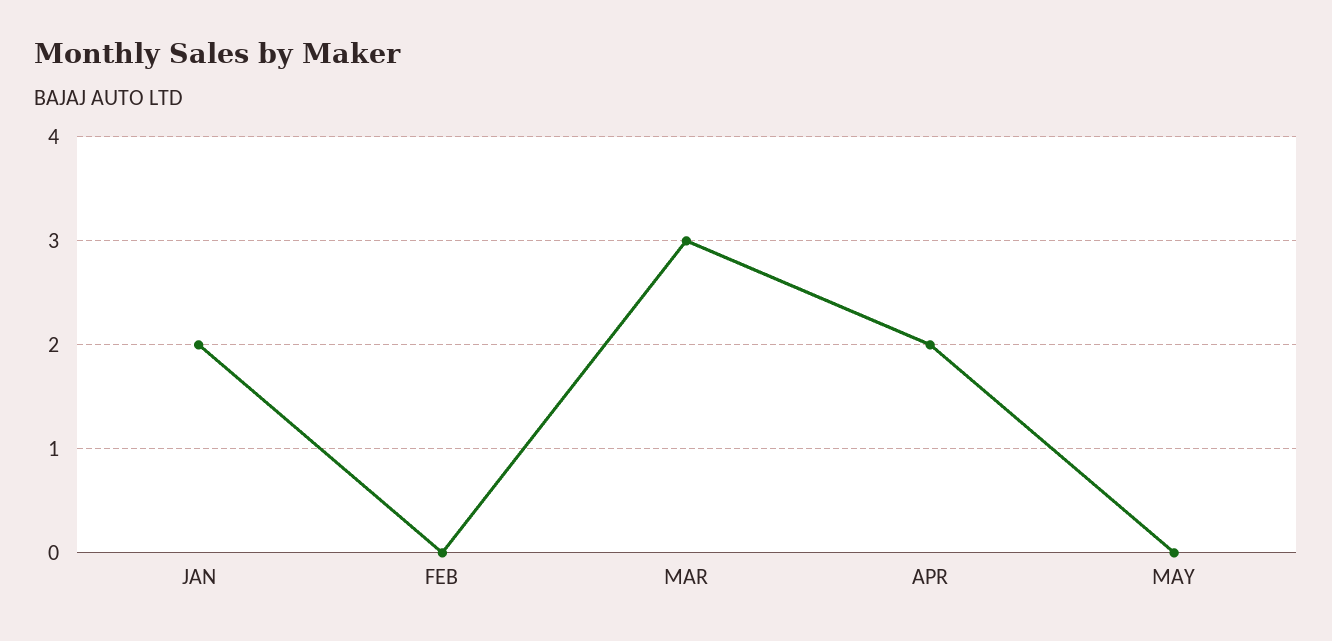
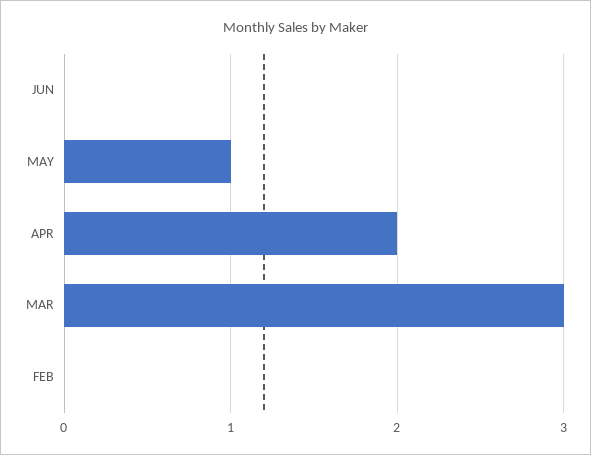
JAN: 2 -> none
MAY: 0 -> 1
JUN: none -> 0

